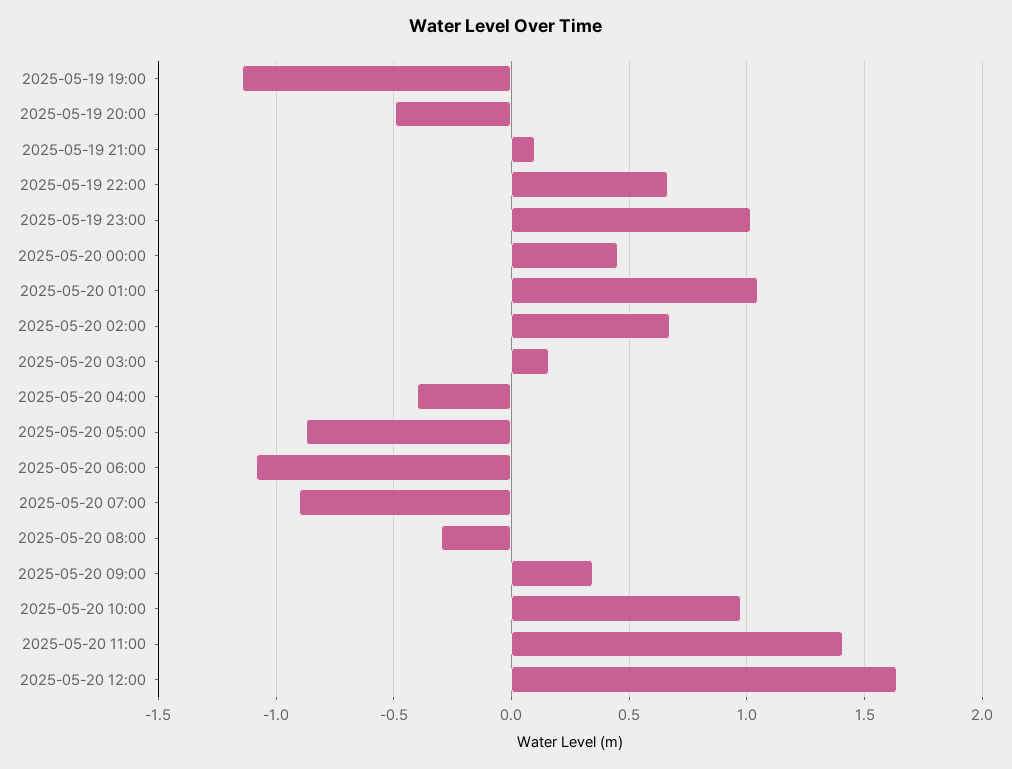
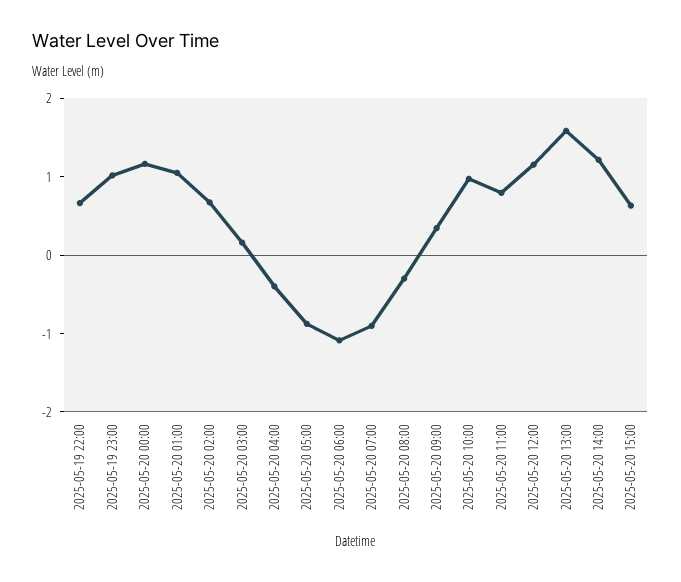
2025-05-19 19:00: -1.15 -> none
2025-05-19 20:00: -0.5 -> none
2025-05-19 21:00: 0.1 -> none
2025-05-20 00:00: 0.45 -> 1.2
2025-05-20 11:00: 1.4 -> 0.8
2025-05-20 12:00: 1.65 -> 1.2
2025-05-20 13:00: none -> 1.6
2025-05-20 14:00: none -> 1.2
2025-05-20 15:00: none -> 0.6

